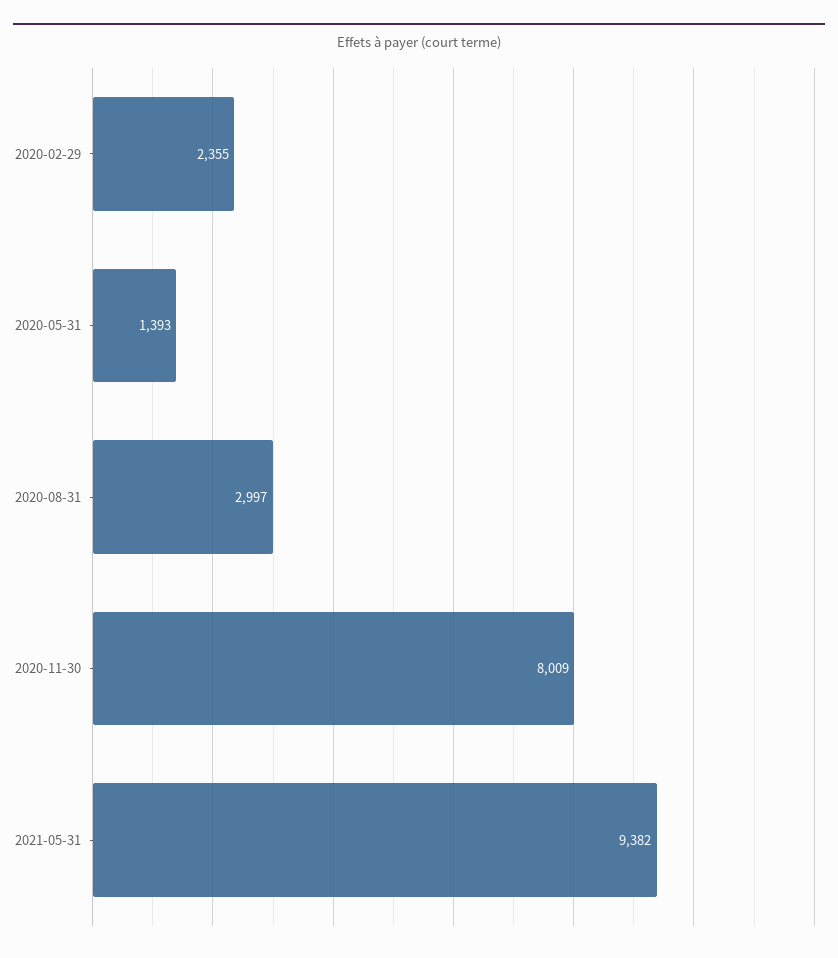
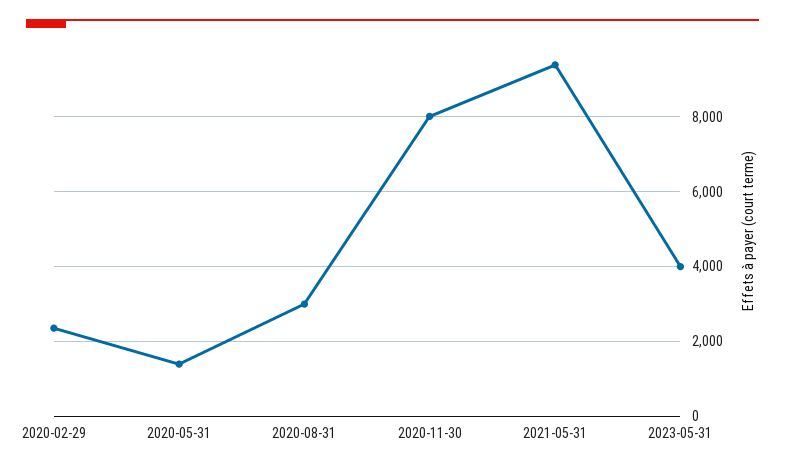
2023-05-31: none -> 4000

